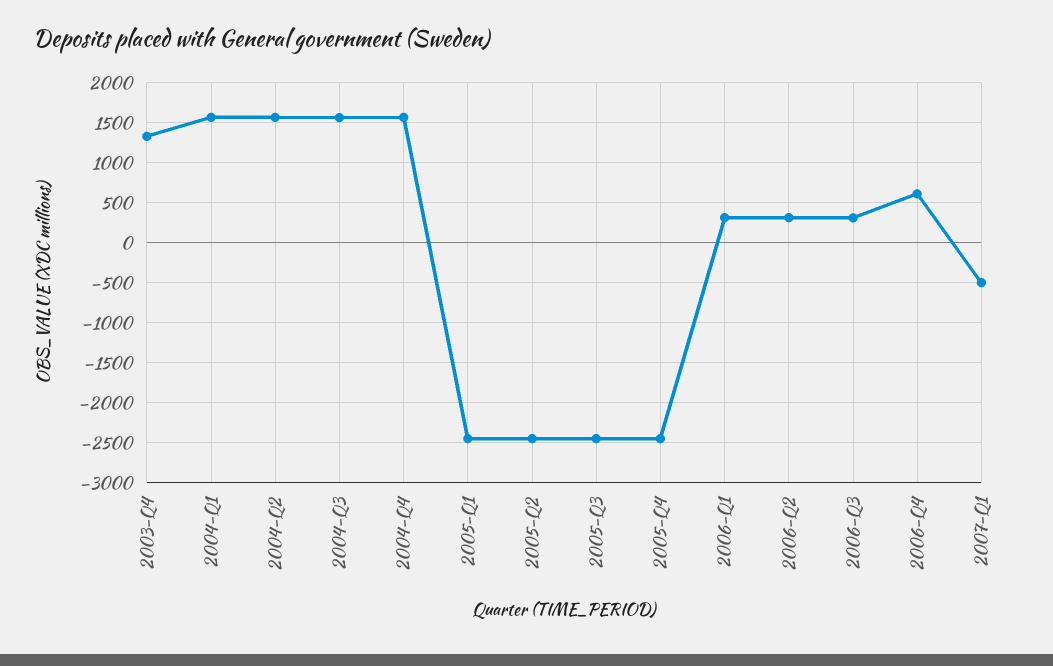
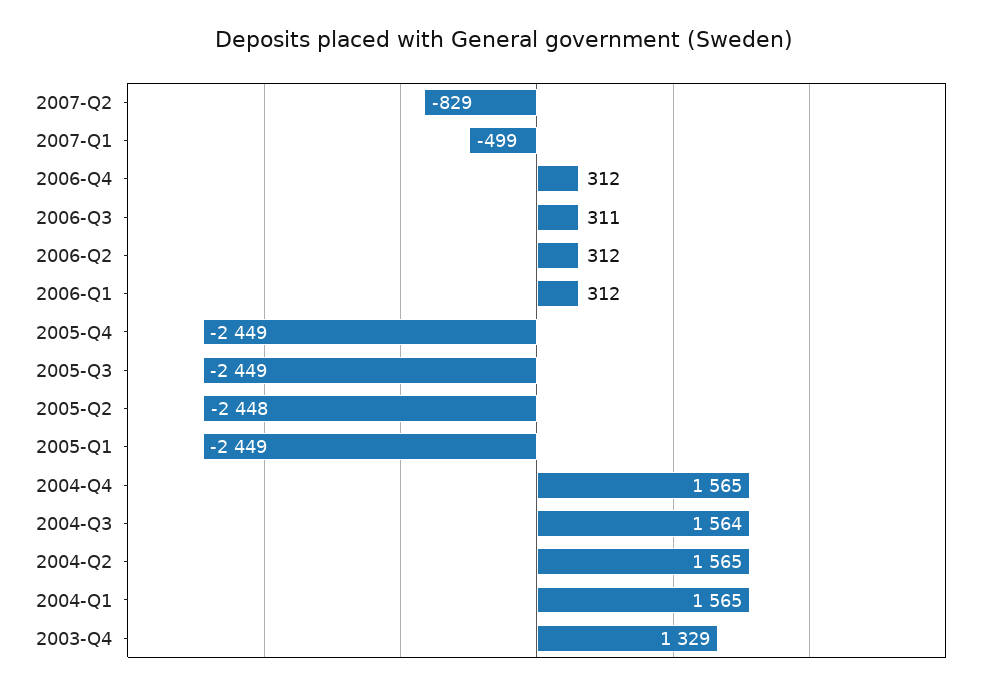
2006-Q4: 600 -> 312
2007-Q2: none -> -829

